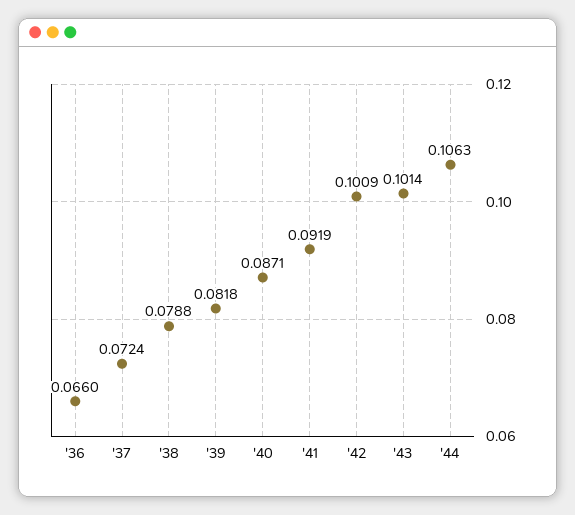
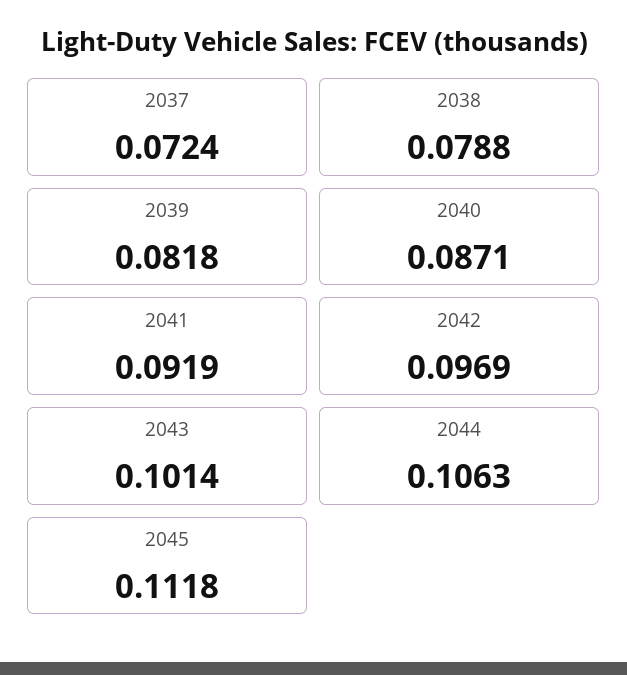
'36: 0.066 -> none
'42: 0.1009 -> 0.0969
2045: none -> 0.1118

